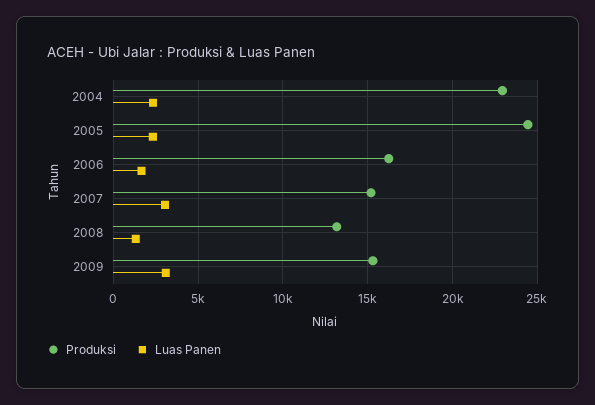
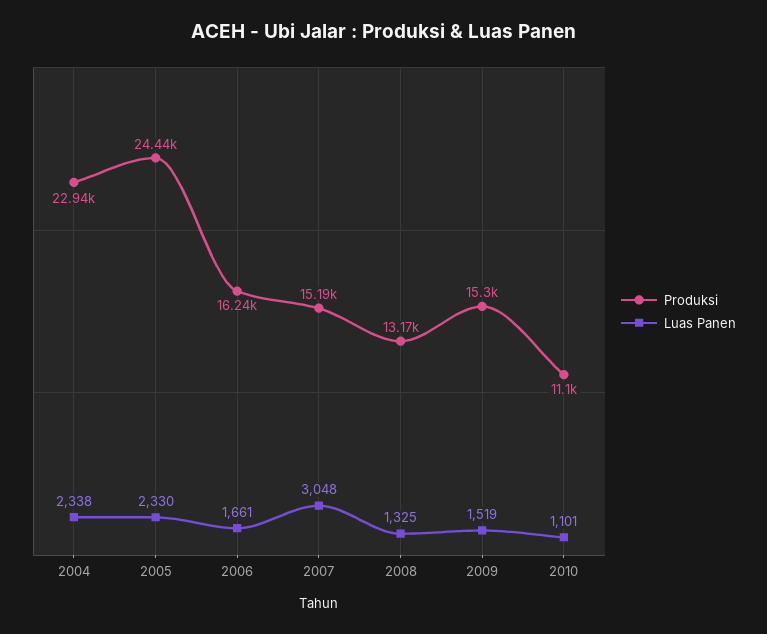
Luas Panen, 2009: 3000 -> 1519
Produksi, 2010: none -> 11100
Luas Panen, 2010: none -> 1101

